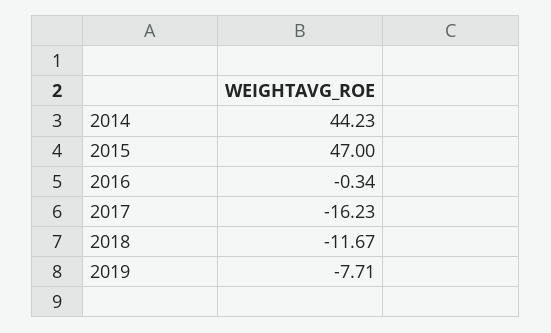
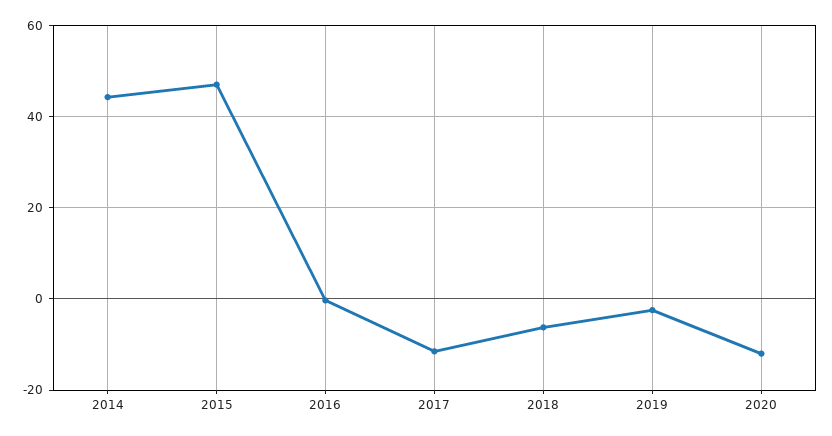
2017: -16.23 -> -12
2018: -11.67 -> -6
2019: -7.71 -> -2
2020: none -> -12

